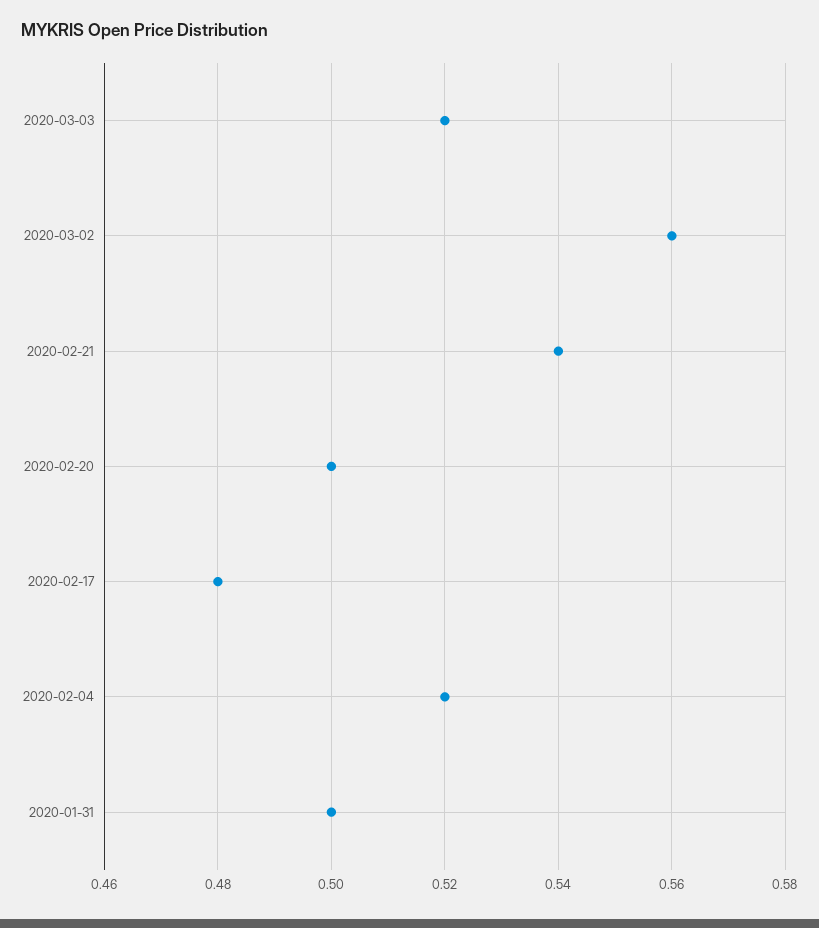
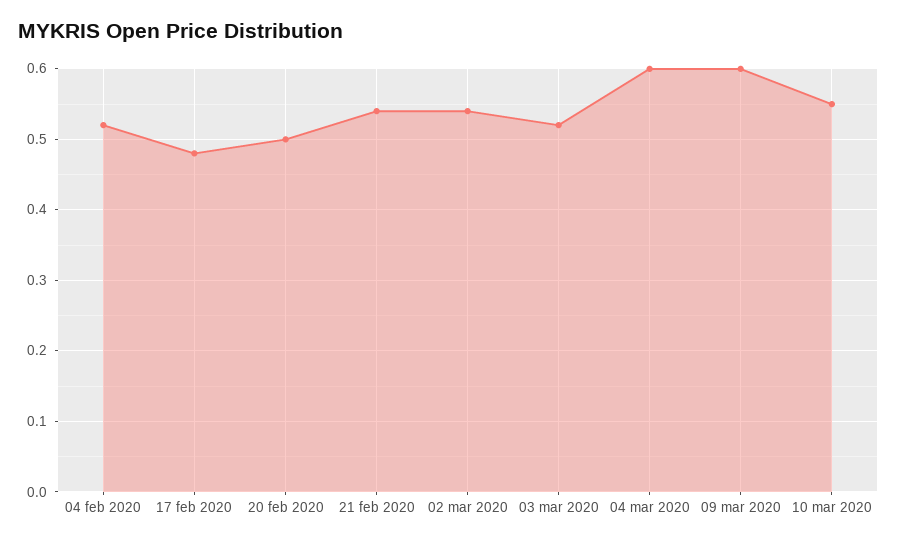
2020-03-02: 0.56 -> 0.54
2020-01-31: 0.5 -> none
04 mar 2020: none -> 0.6
09 mar 2020: none -> 0.6
10 mar 2020: none -> 0.55

